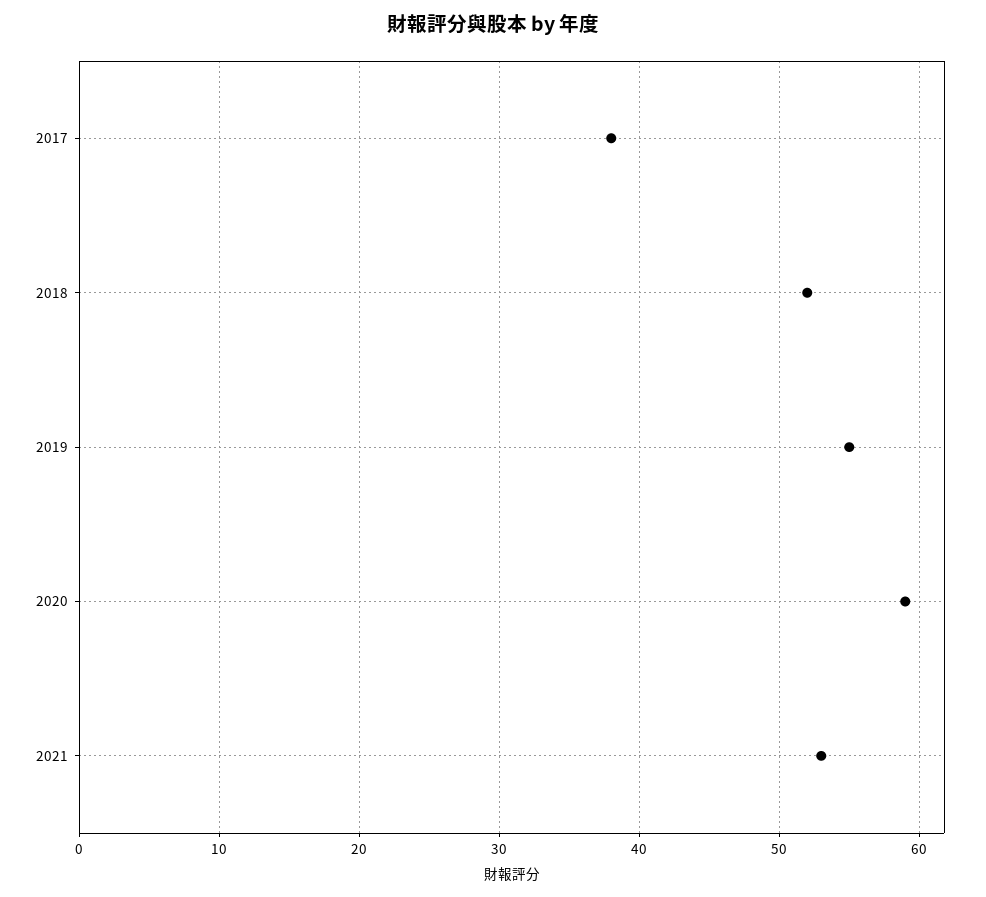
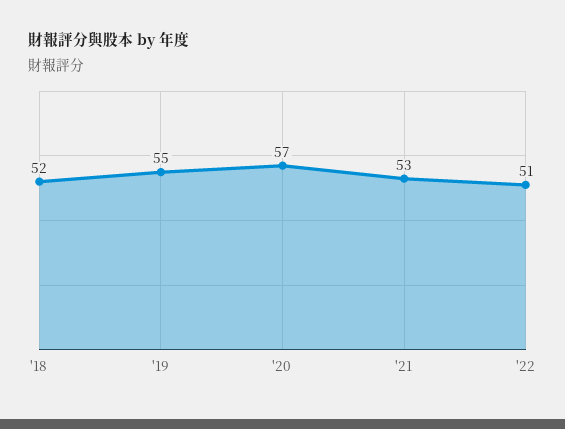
2017: 38 -> none
2020: 59 -> 57
'22: none -> 51

